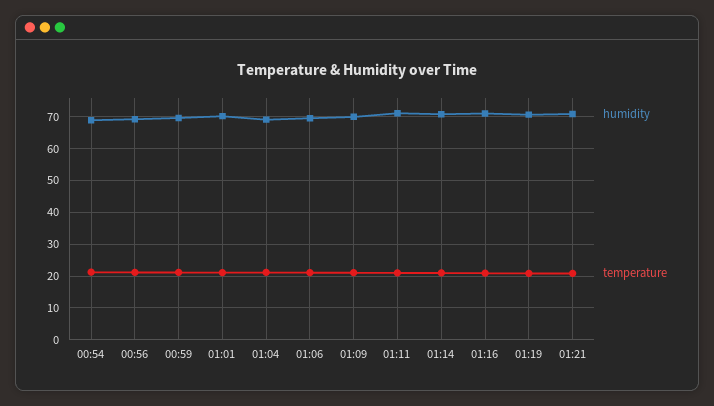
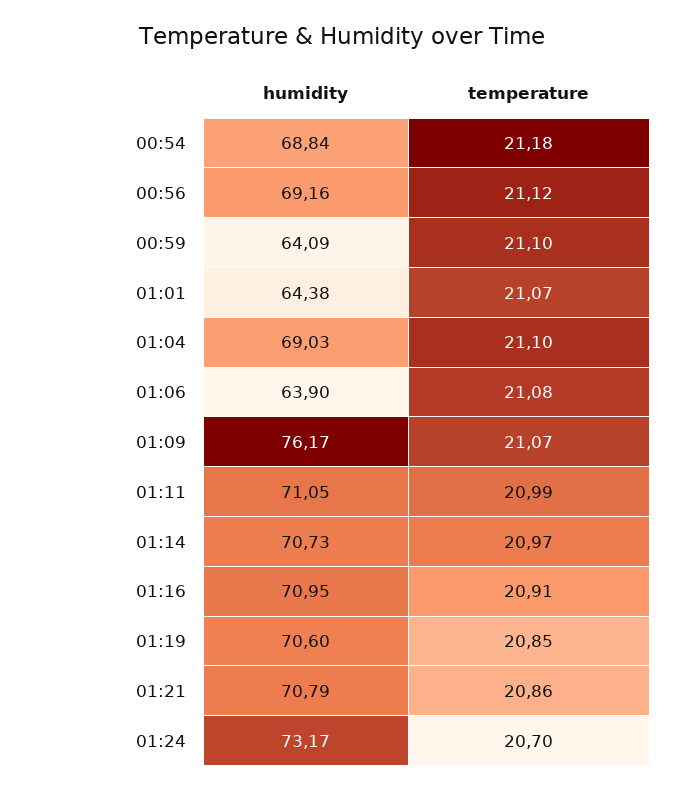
humidity, 00:59: 70 -> 64.09
humidity, 01:01: 70 -> 64.38
humidity, 01:06: 70 -> 63.9
humidity, 01:09: 70 -> 76.17
humidity, 01:24: none -> 73.17
temperature, 01:24: none -> 20.7

